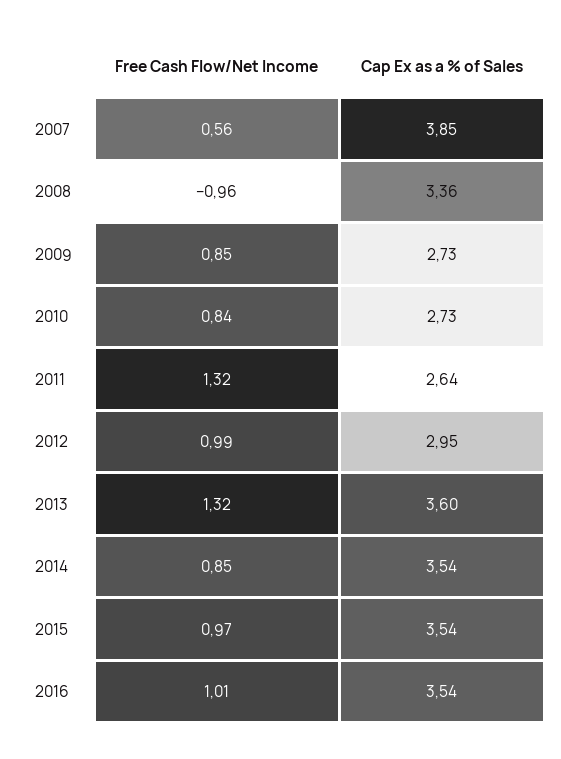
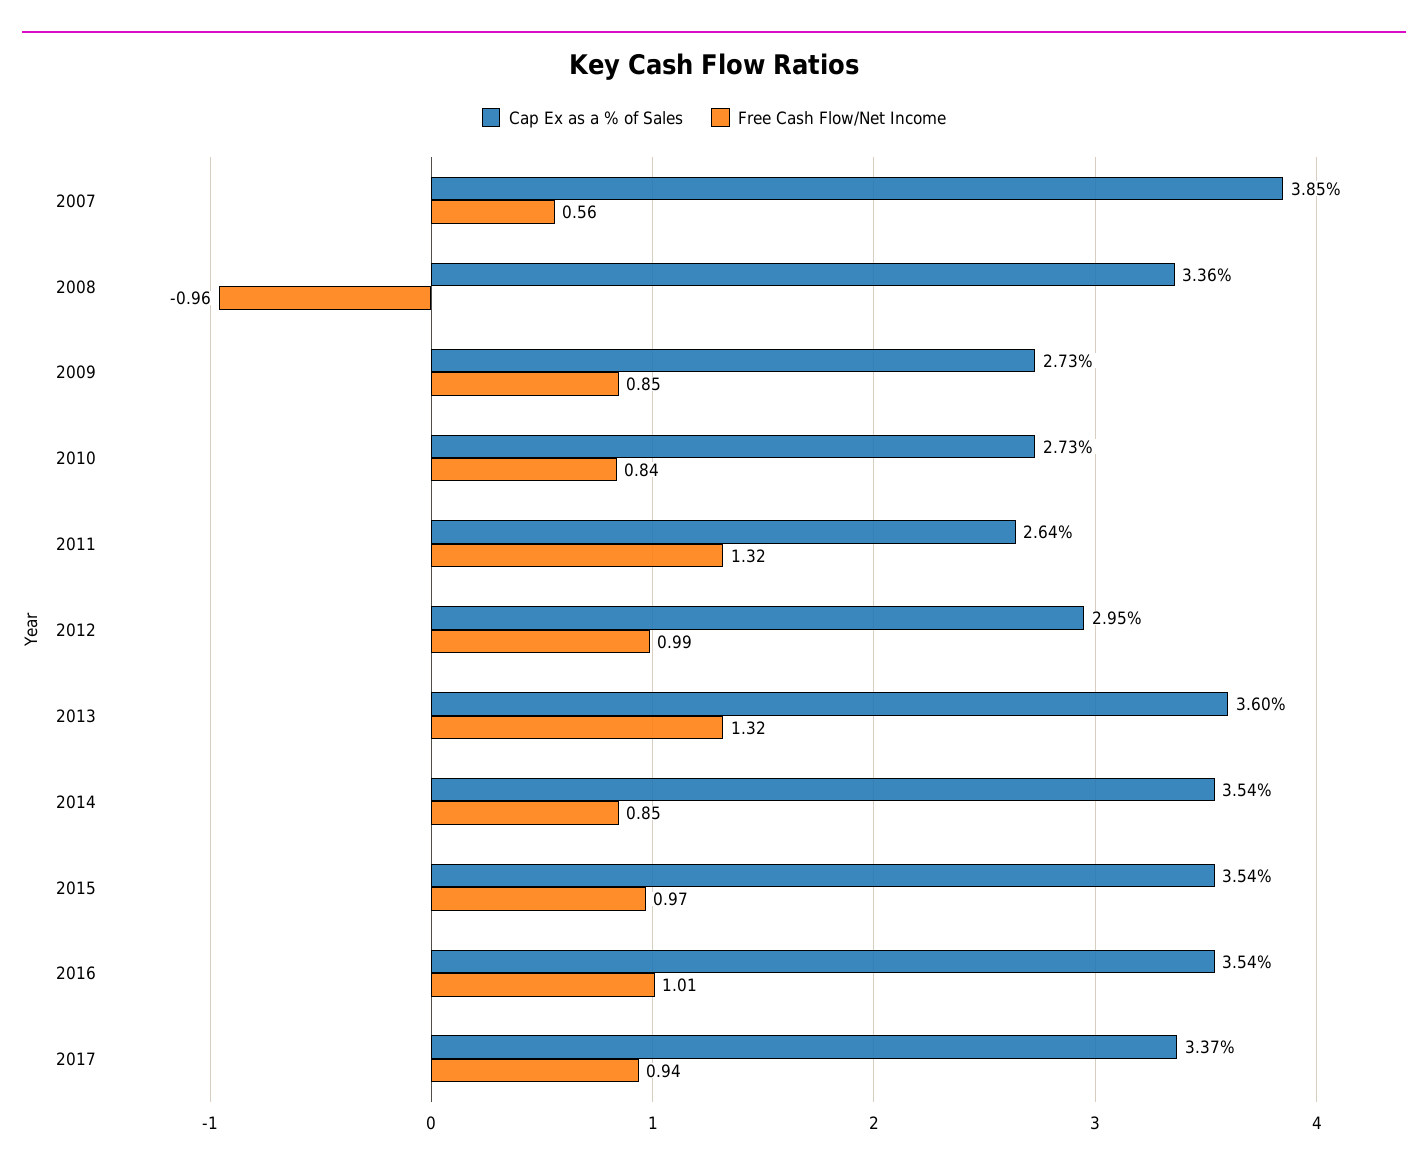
Cap Ex as a % of Sales, 2017: none -> 3.37
Free Cash Flow/Net Income, 2017: none -> 0.94

